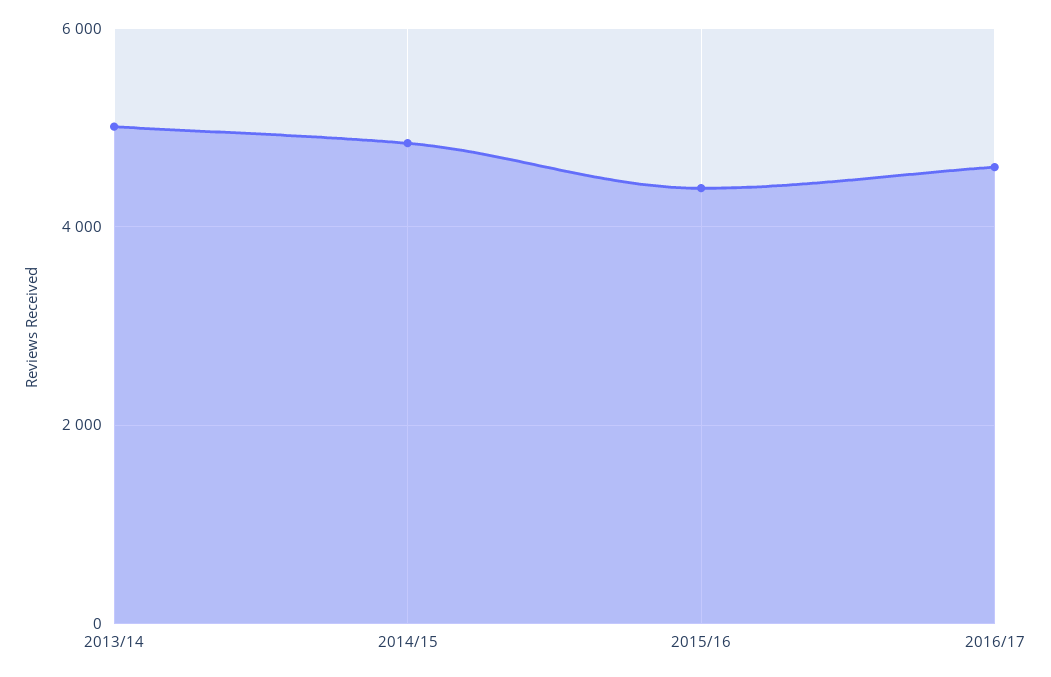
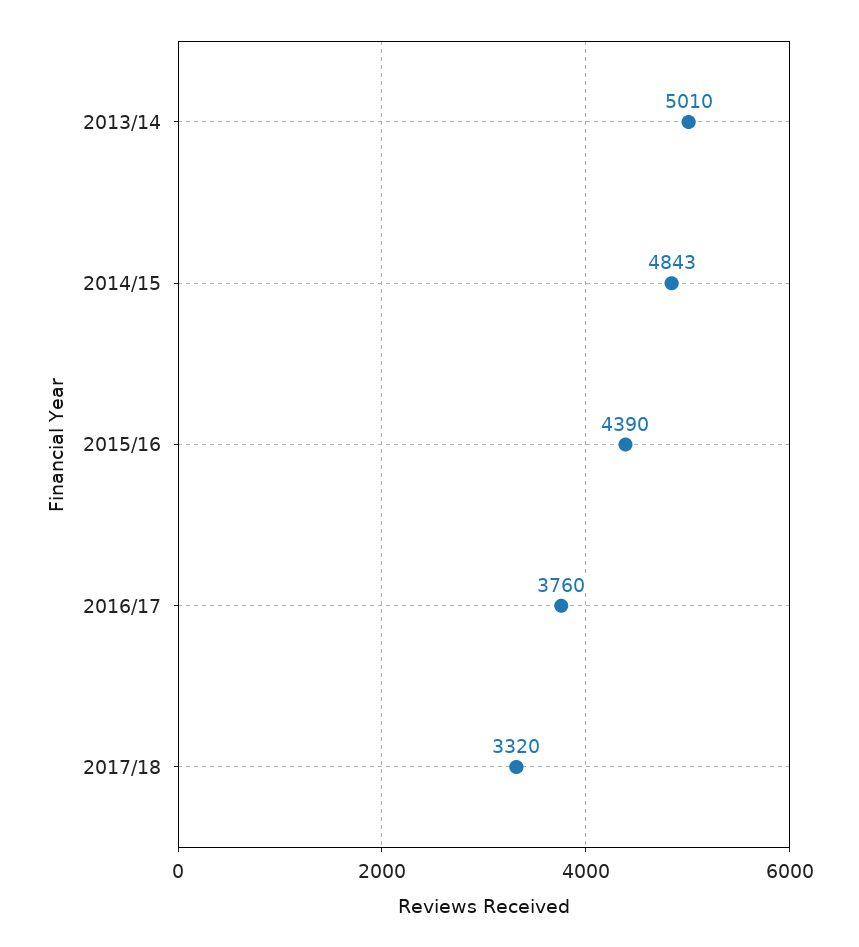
2016/17: 4600 -> 3760
2017/18: none -> 3320

